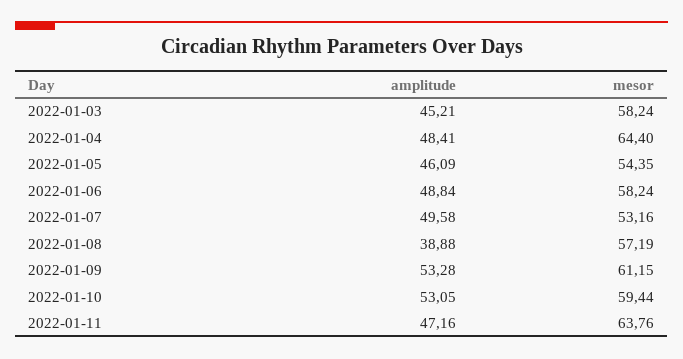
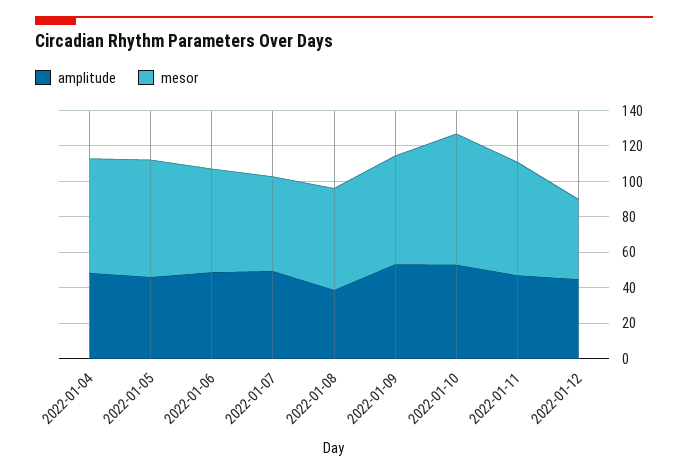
amplitude, 2022-01-03: 45.21 -> none
mesor, 2022-01-03: 58.24 -> none
mesor, 2022-01-05: 54.35 -> 65
mesor, 2022-01-10: 59.44 -> 75
amplitude, 2022-01-12: none -> 45
mesor, 2022-01-12: none -> 45

